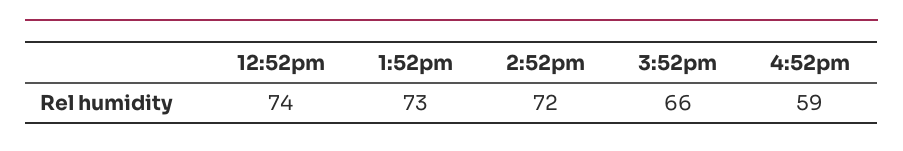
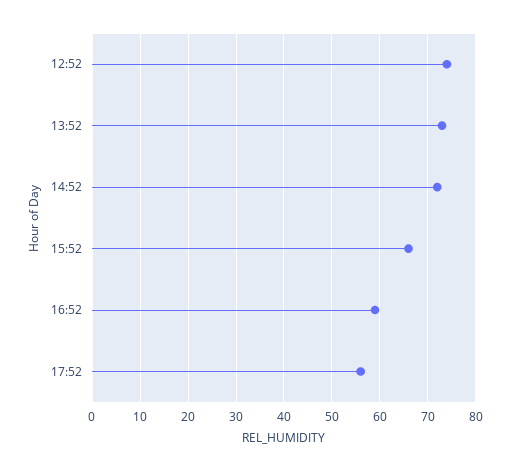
17:52: none -> 55

